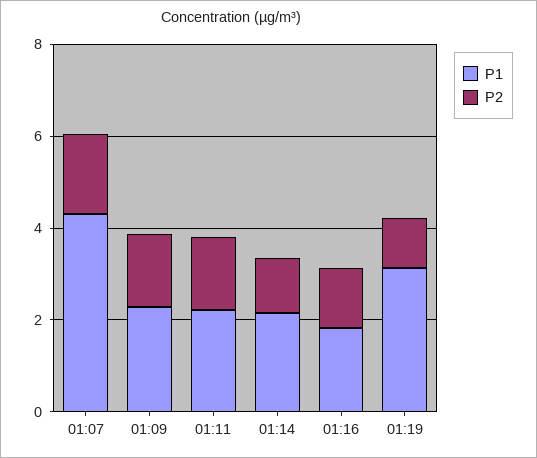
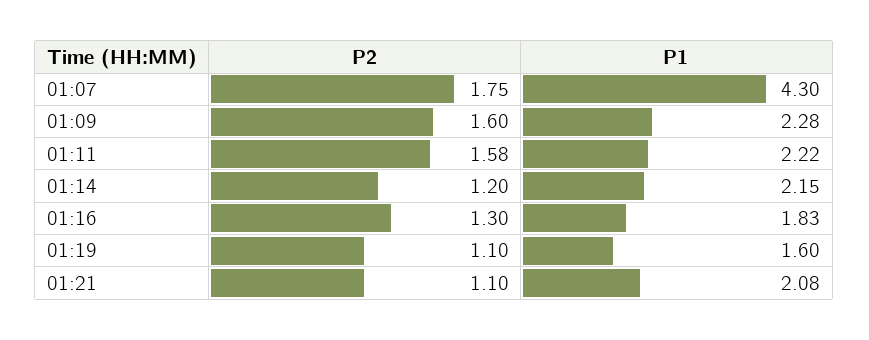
P1, 01:19: 3 -> 1.6
P2, 01:21: none -> 1.1
P1, 01:21: none -> 2.08

